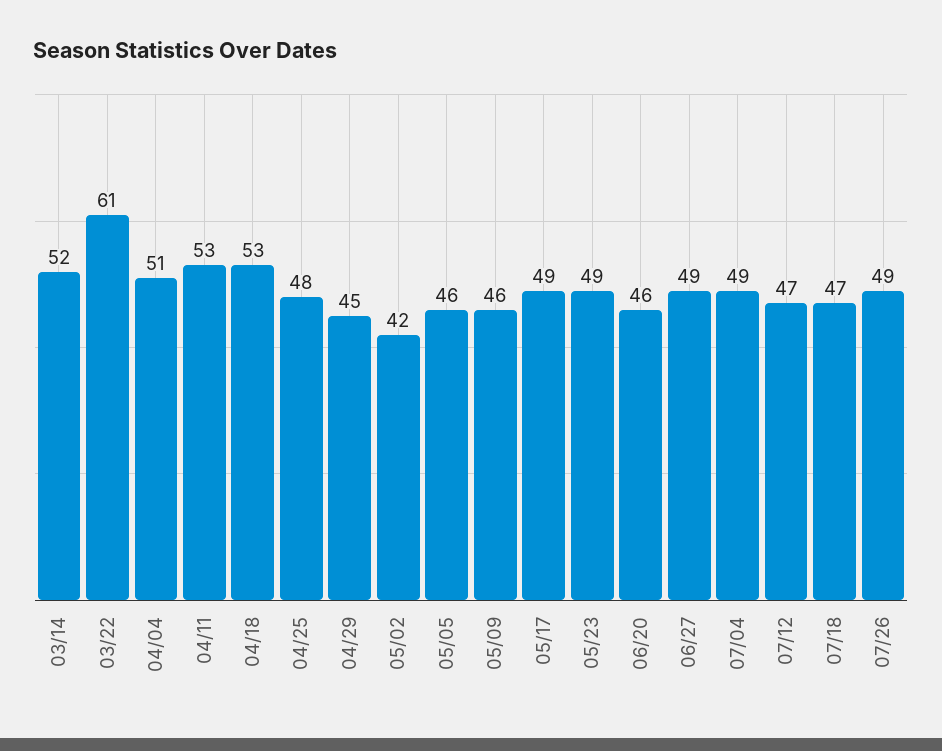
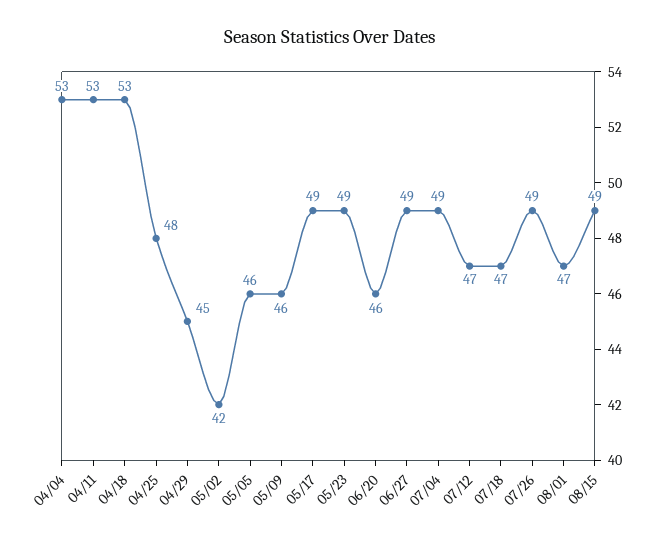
03/14: 52 -> none
03/22: 61 -> none
04/04: 51 -> 53
08/01: none -> 47
08/15: none -> 49

